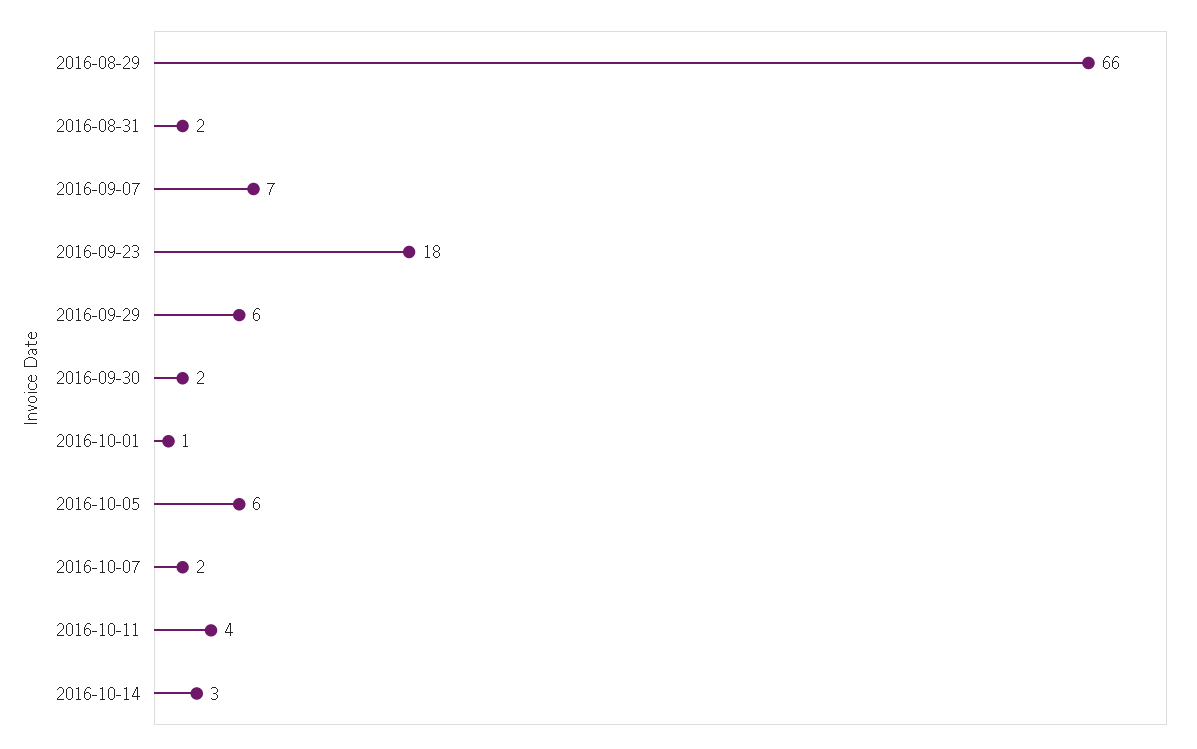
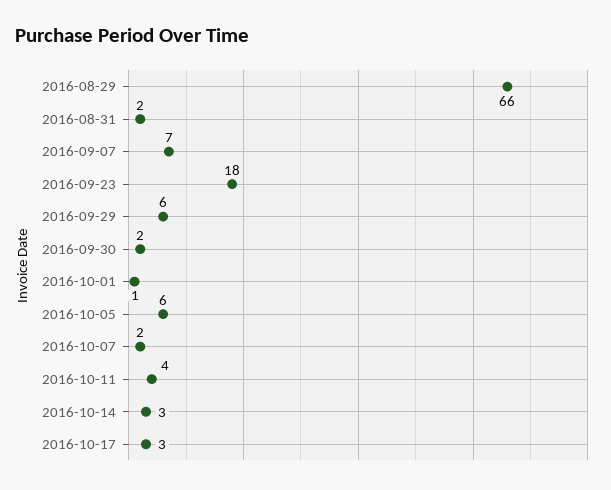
2016-10-17: none -> 3

